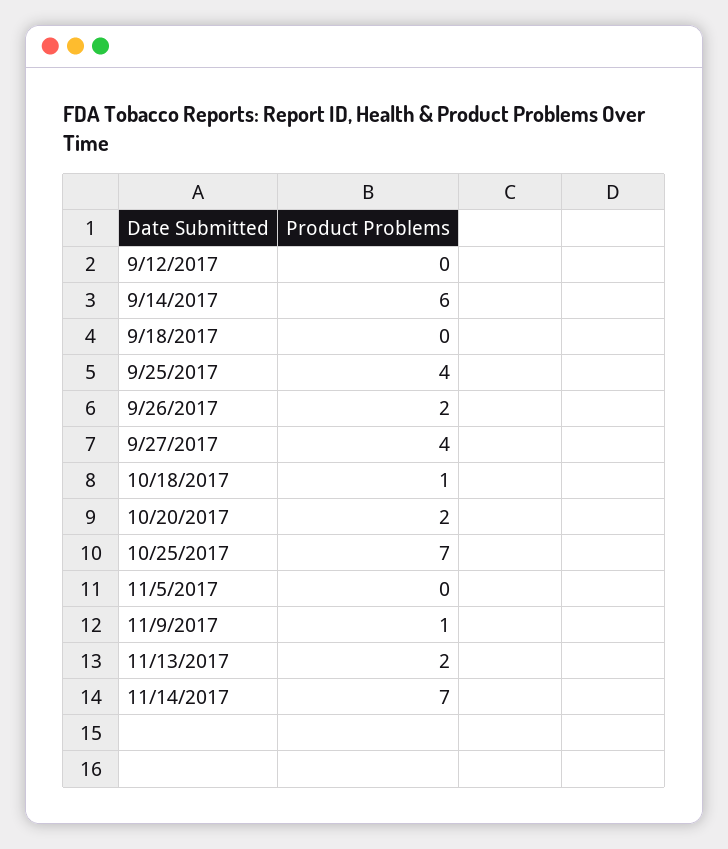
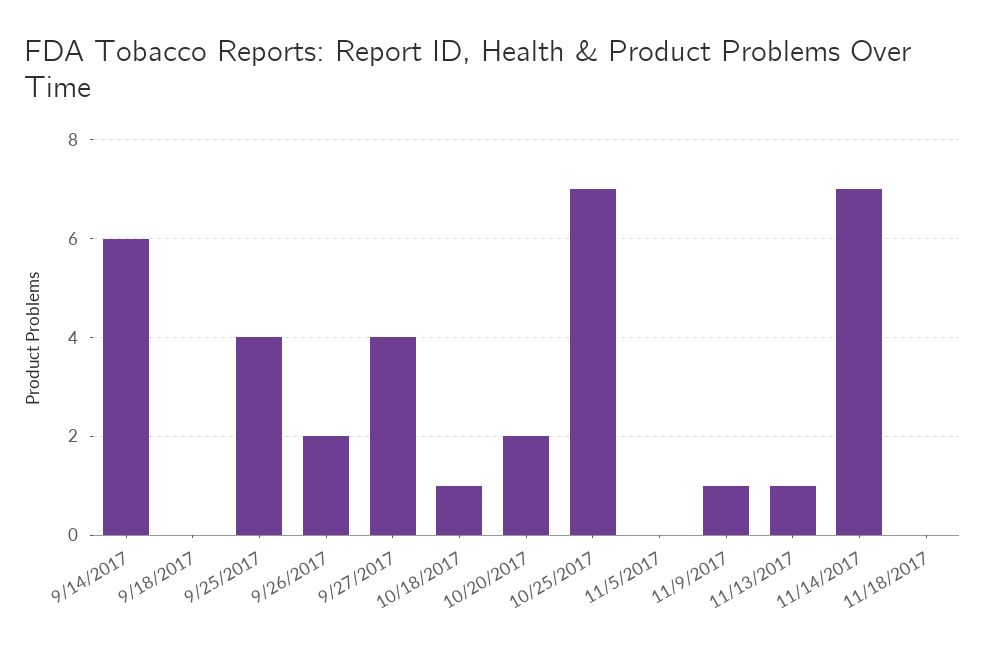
9/12/2017: 0 -> none
11/13/2017: 2 -> 1
11/18/2017: none -> 0

